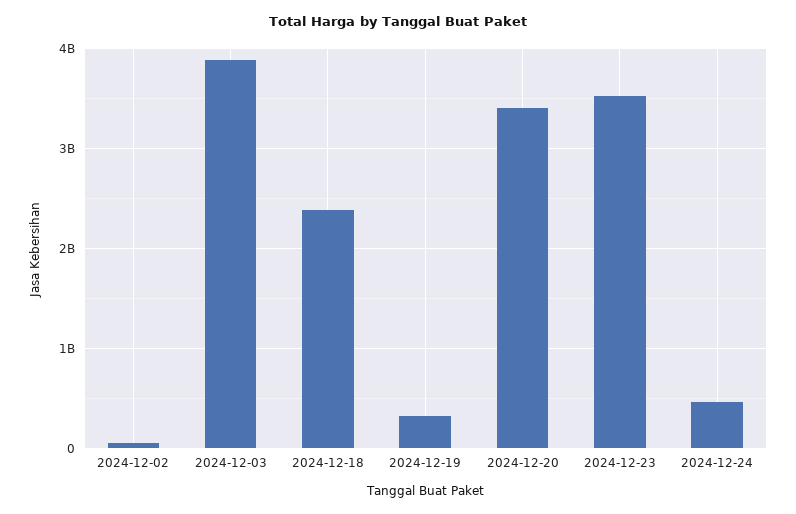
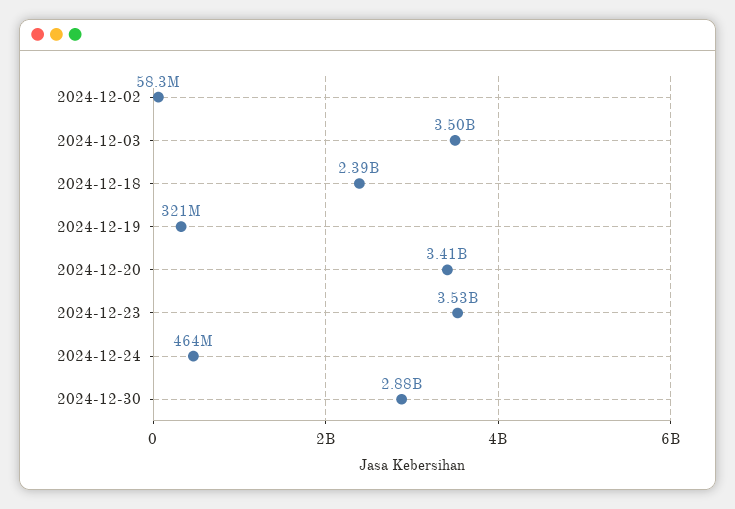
2024-12-03: 3900000000 -> 3500000000
2024-12-30: none -> 2880000000

